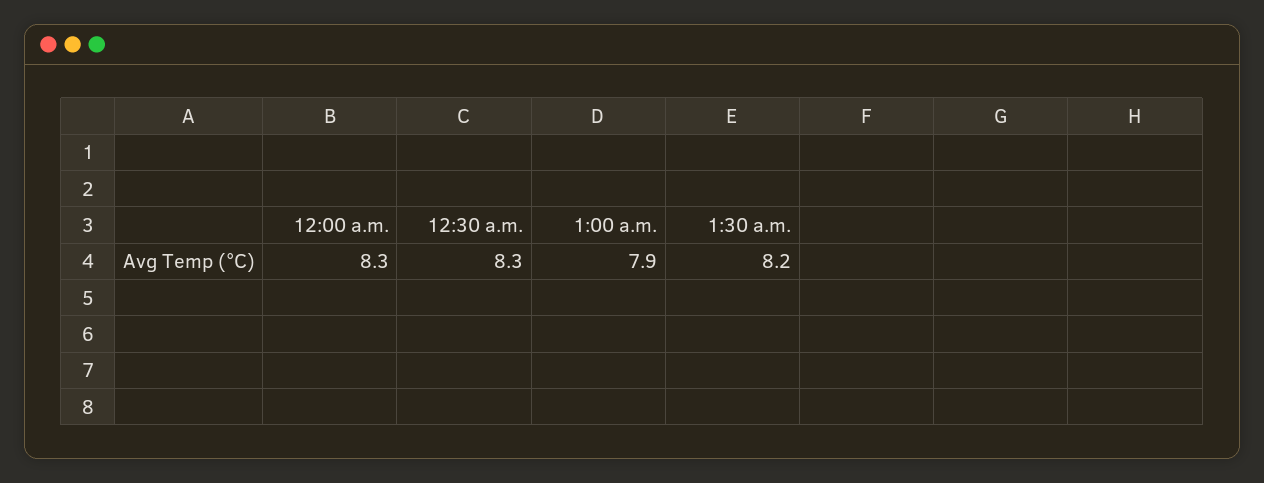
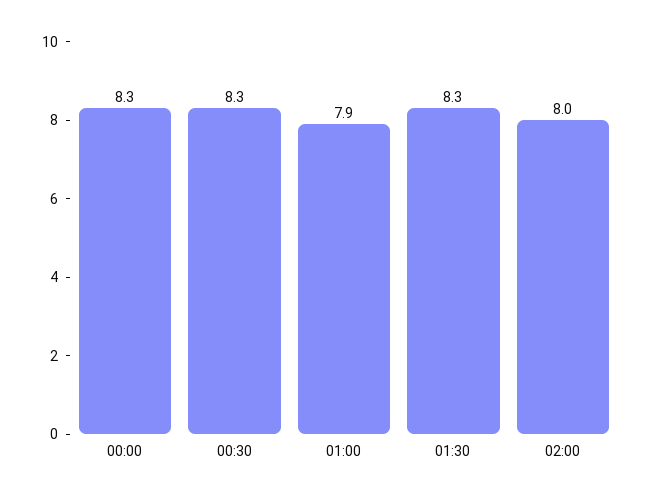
1:30 a.m.: 8.2 -> 8.3
02:00: none -> 8

